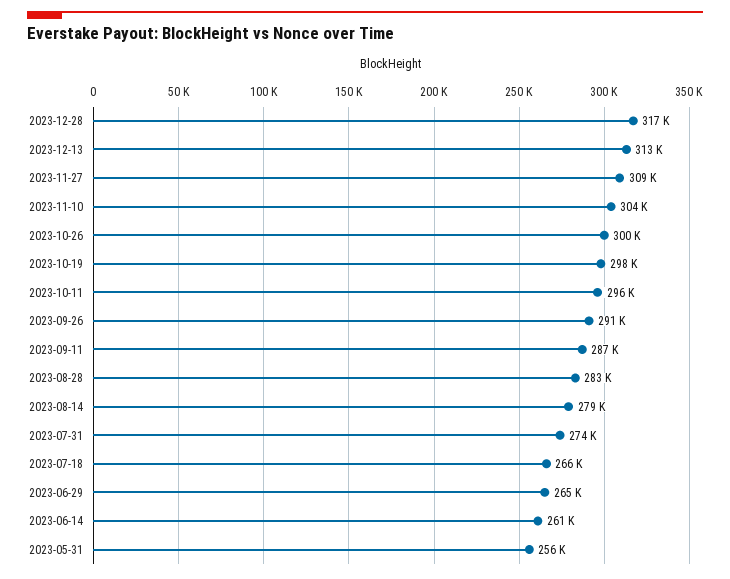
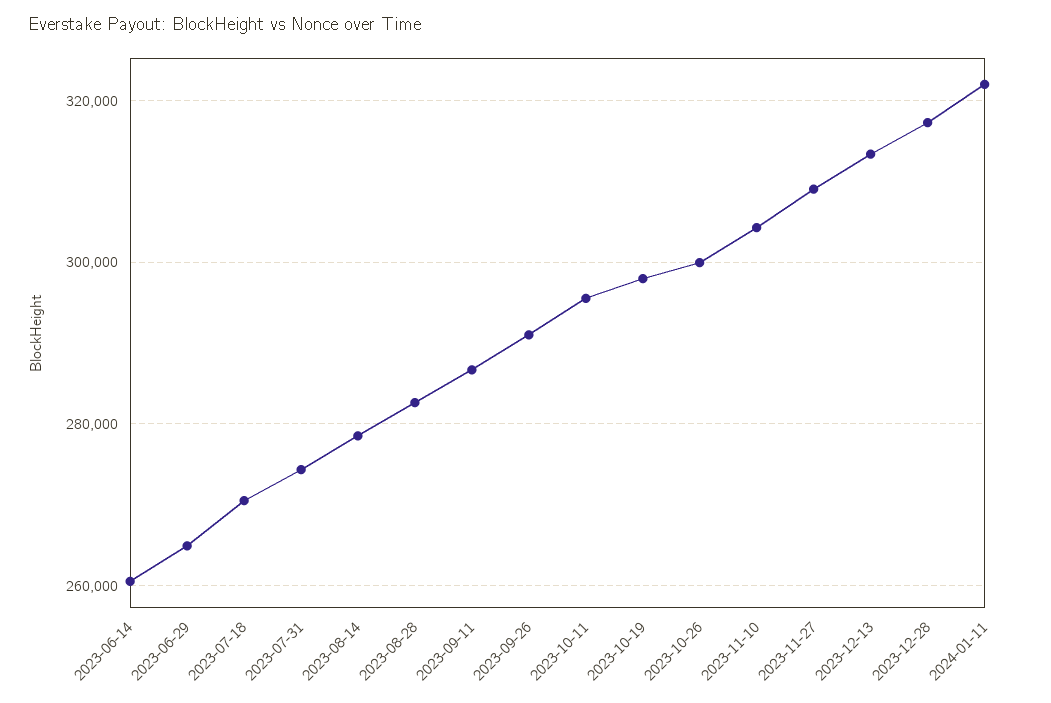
2023-07-18: 266000 -> 270000
2023-05-31: 256000 -> none
2024-01-11: none -> 322000

